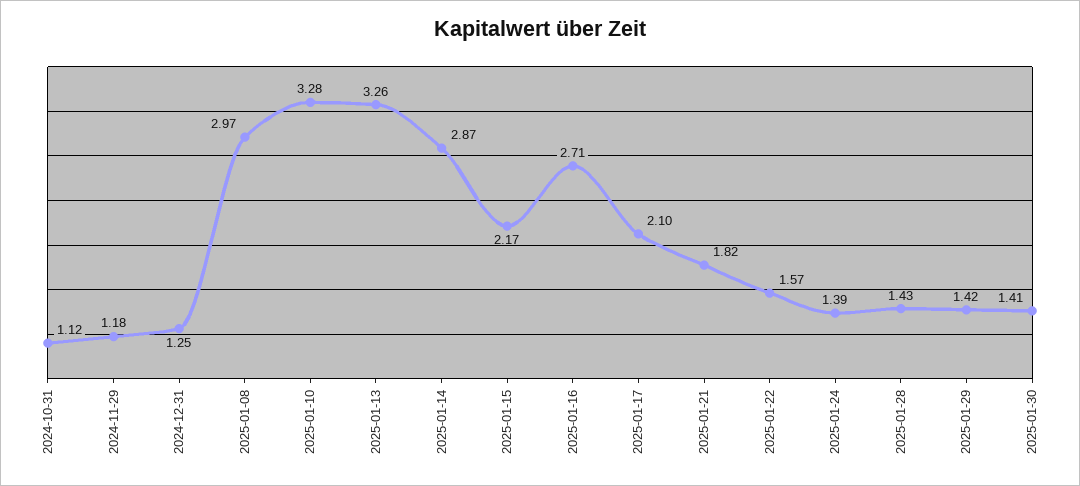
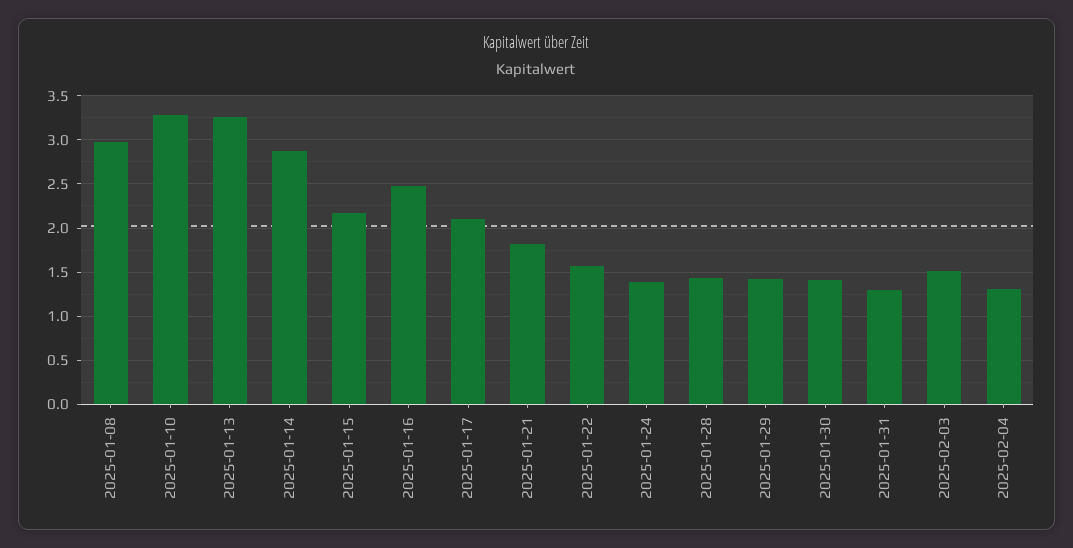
2024-10-31: 1.12 -> none
2024-11-29: 1.18 -> none
2024-12-31: 1.25 -> none
2025-01-16: 2.71 -> 2.5
2025-01-31: none -> 1.3
2025-02-03: none -> 1.5
2025-02-04: none -> 1.3

